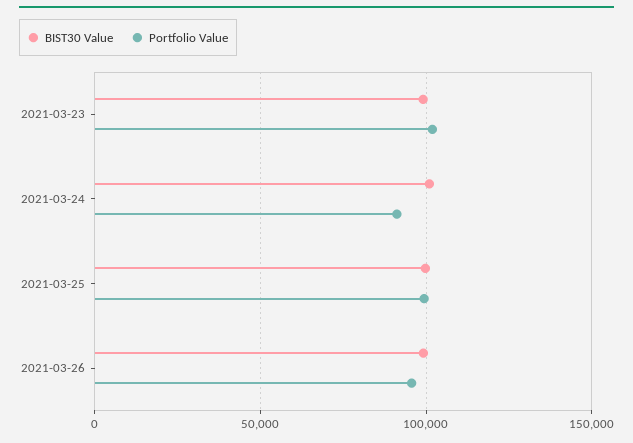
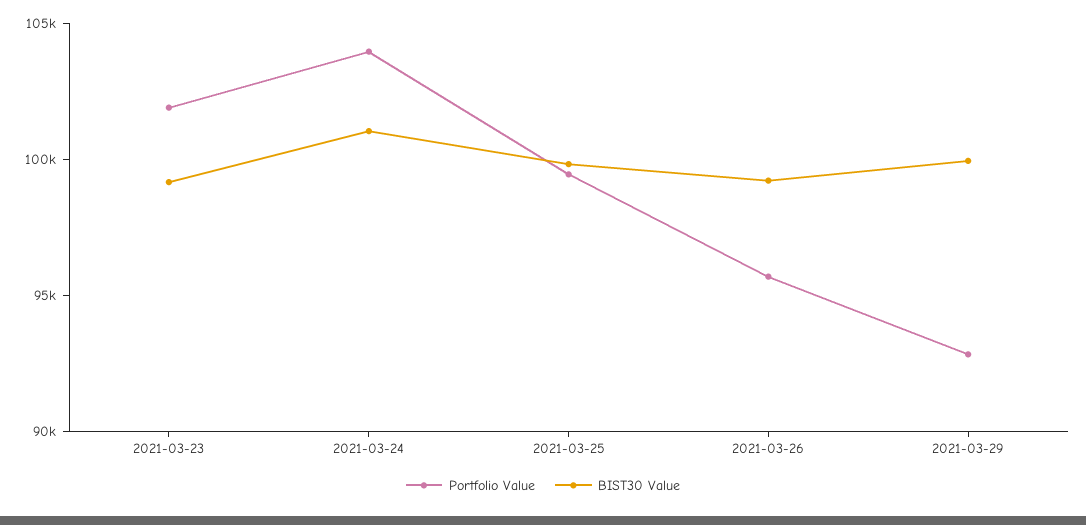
Portfolio Value, 2021-03-24: 90000 -> 104000
Portfolio Value, 2021-03-29: none -> 93000
BIST30 Value, 2021-03-29: none -> 100000

